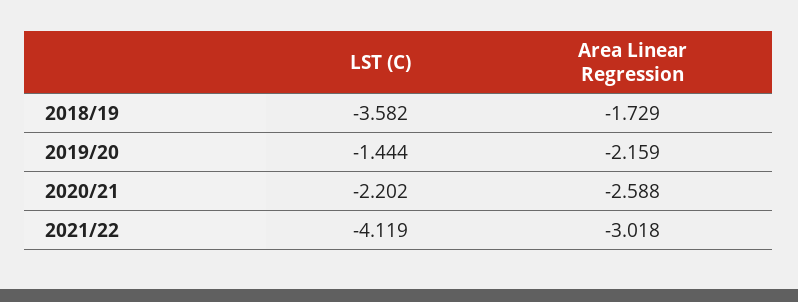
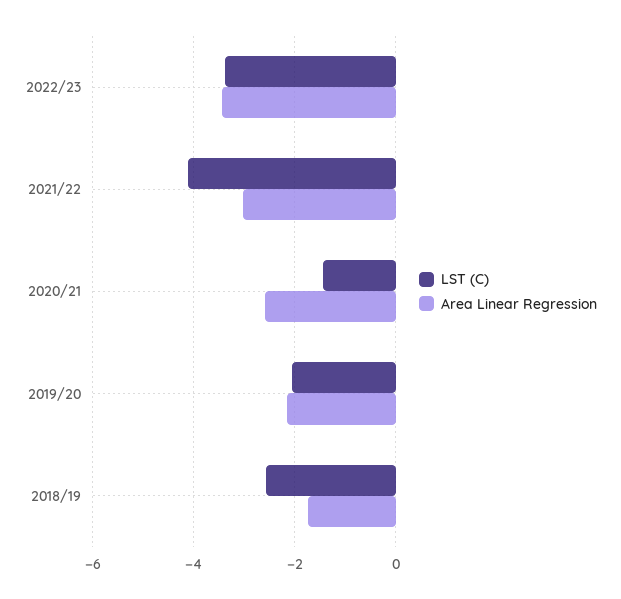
LST (C), 2018/19: -3.582 -> -2.6
LST (C), 2019/20: -1.444 -> -2
LST (C), 2020/21: -2.202 -> -1.4
LST (C), 2022/23: none -> -3.4
Area Linear Regression, 2022/23: none -> -3.4

